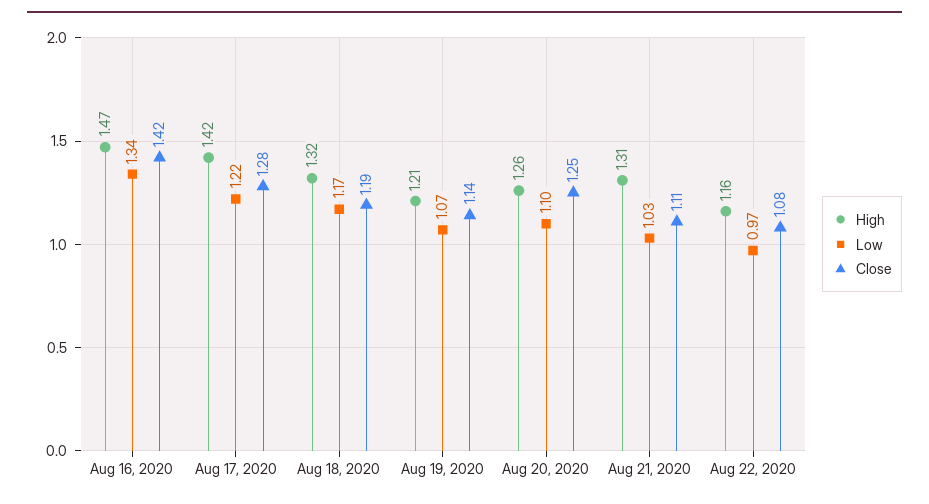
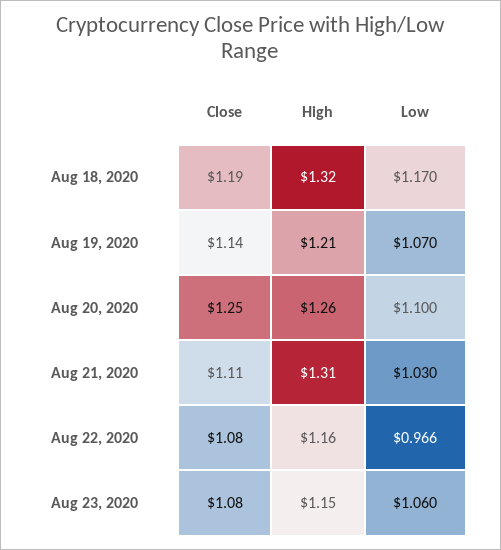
High, Aug 16, 2020: 1.47 -> none
Low, Aug 16, 2020: 1.34 -> none
Close, Aug 16, 2020: 1.42 -> none
High, Aug 17, 2020: 1.42 -> none
Low, Aug 17, 2020: 1.22 -> none
Close, Aug 17, 2020: 1.28 -> none
Close, Aug 23, 2020: none -> 1.08
High, Aug 23, 2020: none -> 1.15
Low, Aug 23, 2020: none -> 1.06

